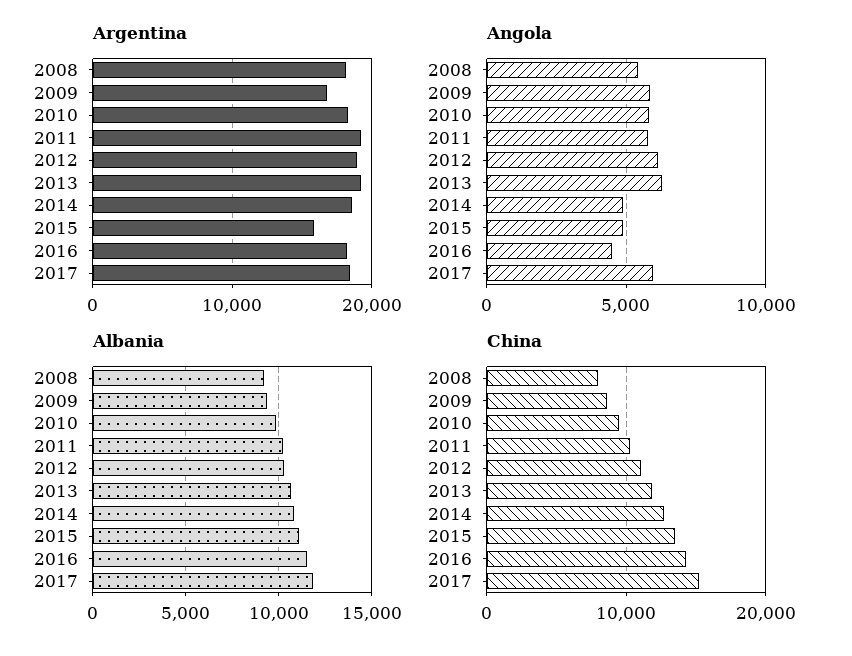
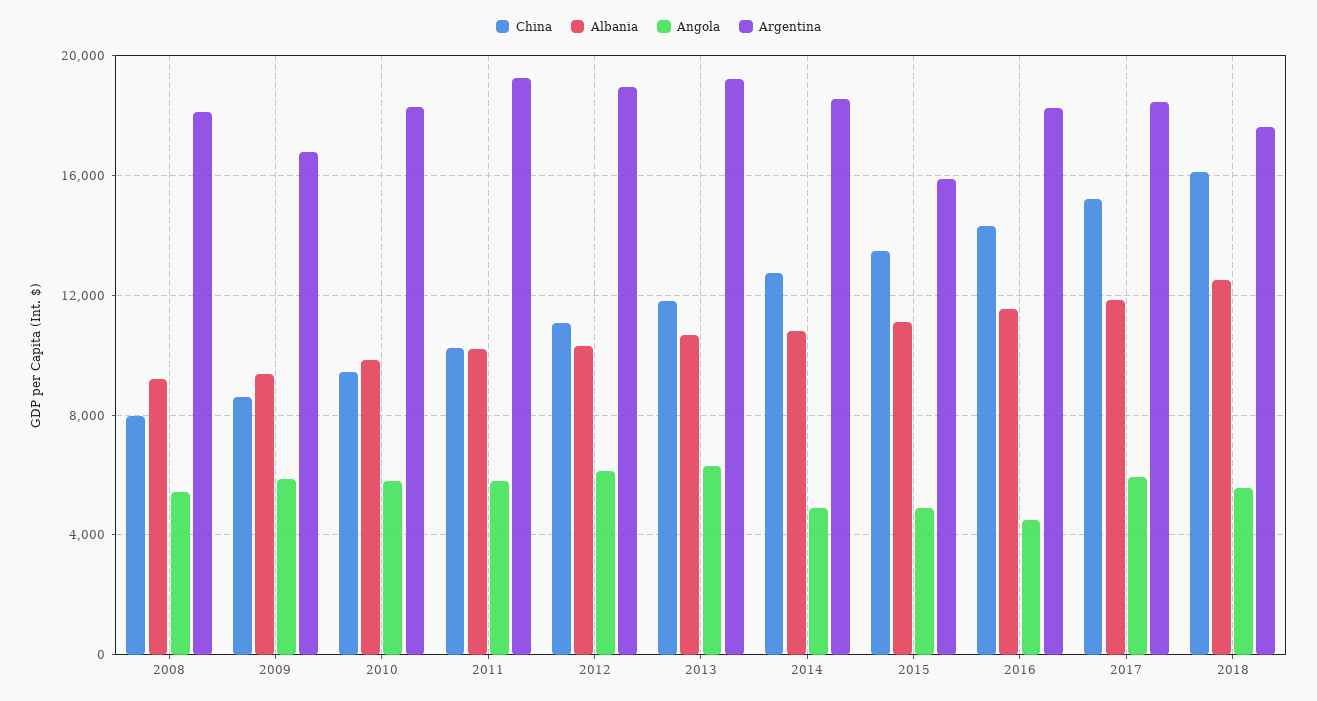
China, 2018: none -> 16000
Albania, 2018: none -> 12500
Angola, 2018: none -> 5500
Argentina, 2018: none -> 17500

